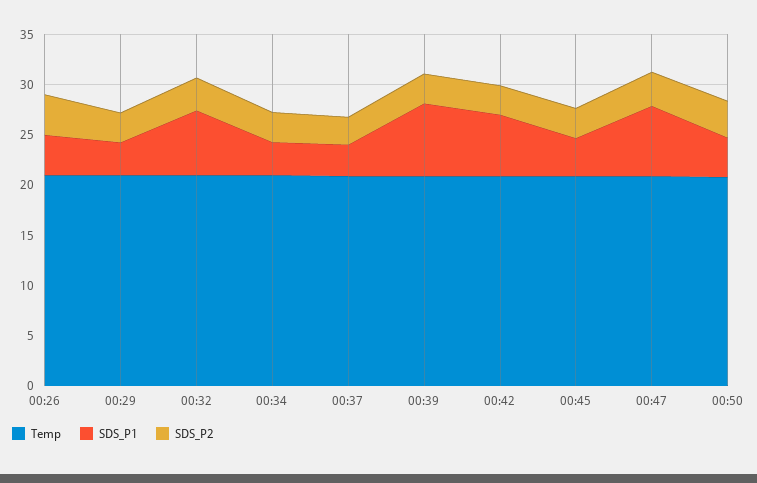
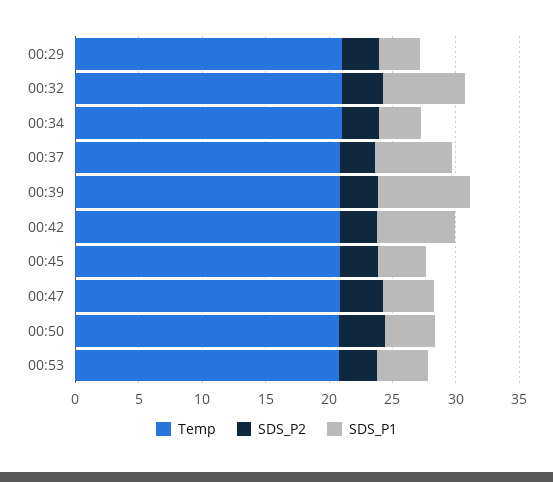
Temp, 00:26: 21 -> none
SDS_P1, 00:26: 4 -> none
SDS_P2, 00:26: 4 -> none
SDS_P1, 00:37: 3 -> 6
SDS_P1, 00:47: 7 -> 4
Temp, 00:53: none -> 21
SDS_P2, 00:53: none -> 3
SDS_P1, 00:53: none -> 4

